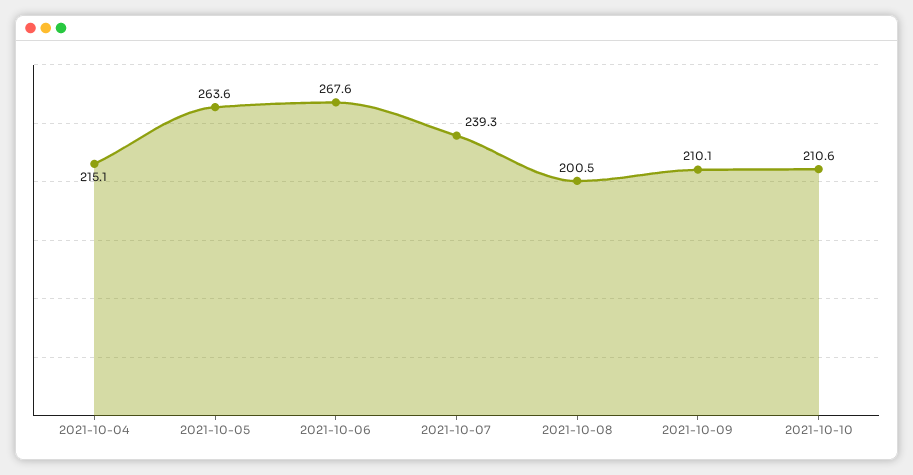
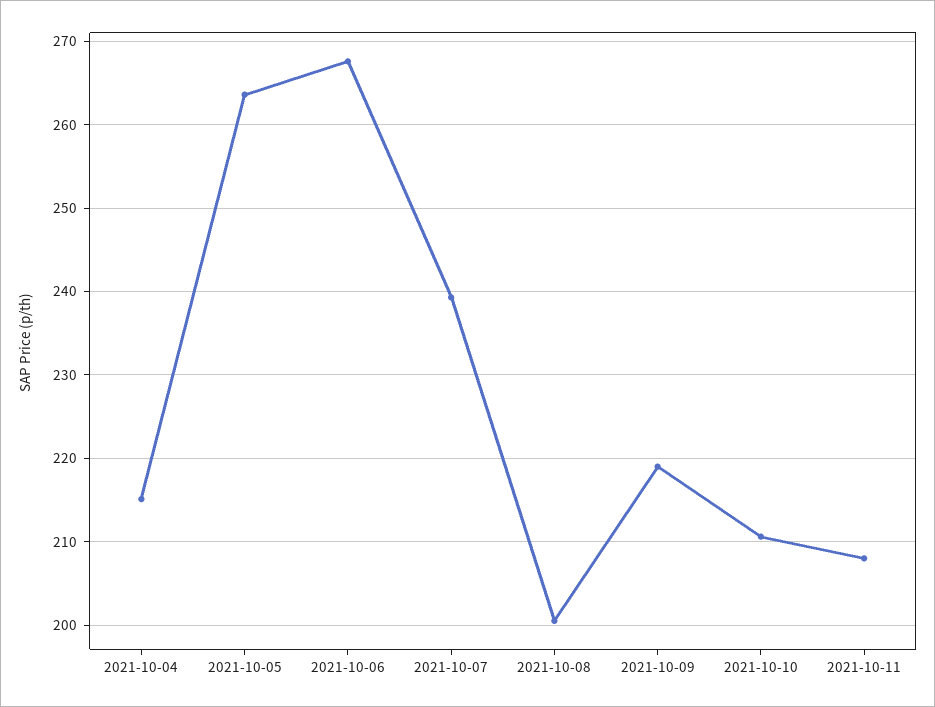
2021-10-09: 210.1 -> 219
2021-10-11: none -> 208

